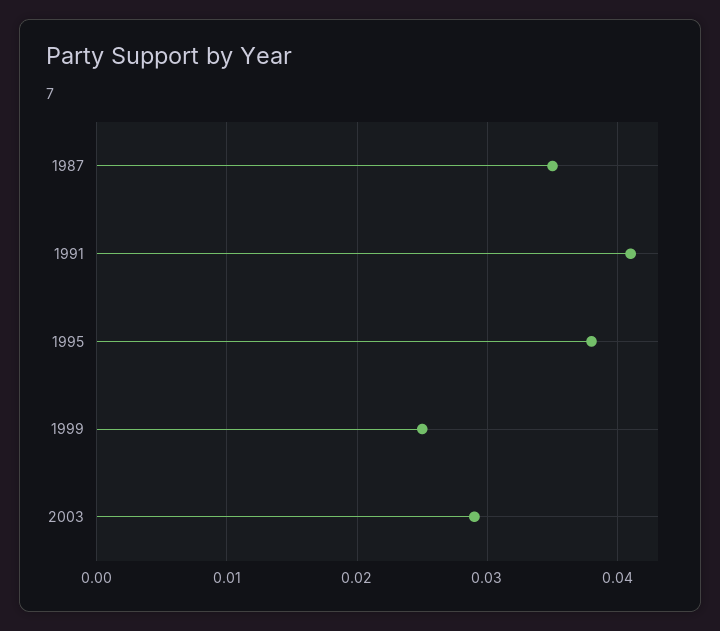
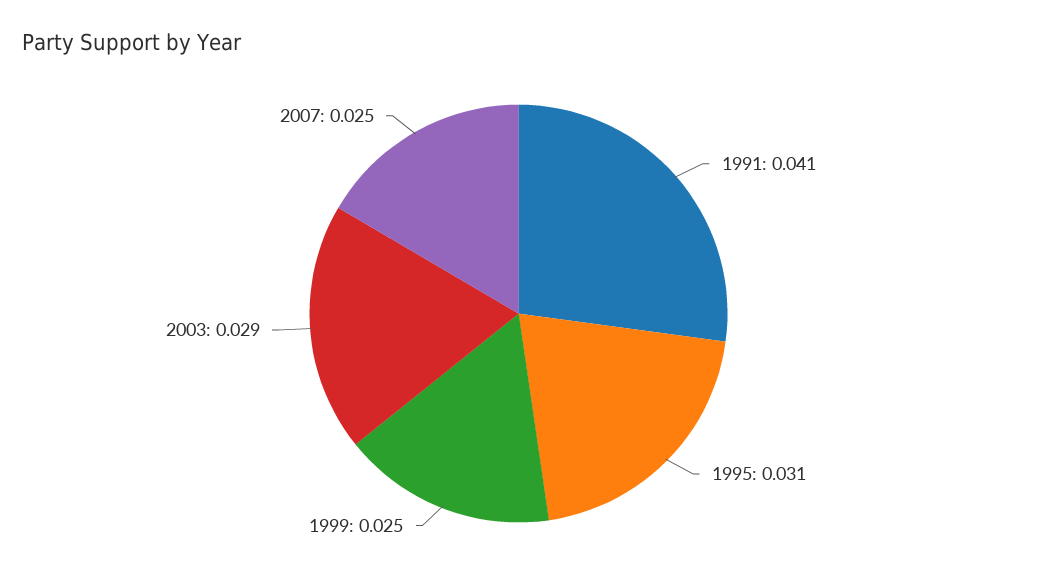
1987: 0.035 -> none
1995: 0.038 -> 0.031
2007: none -> 0.025

